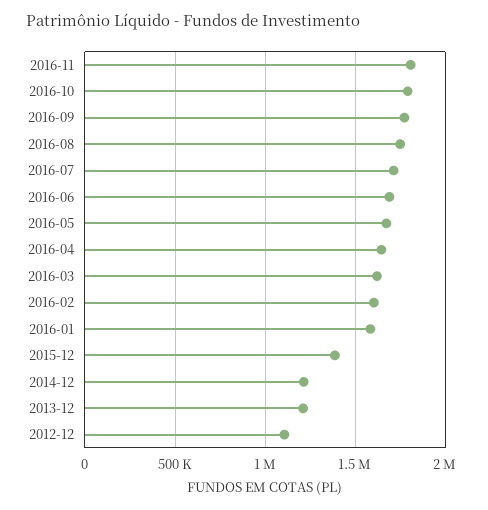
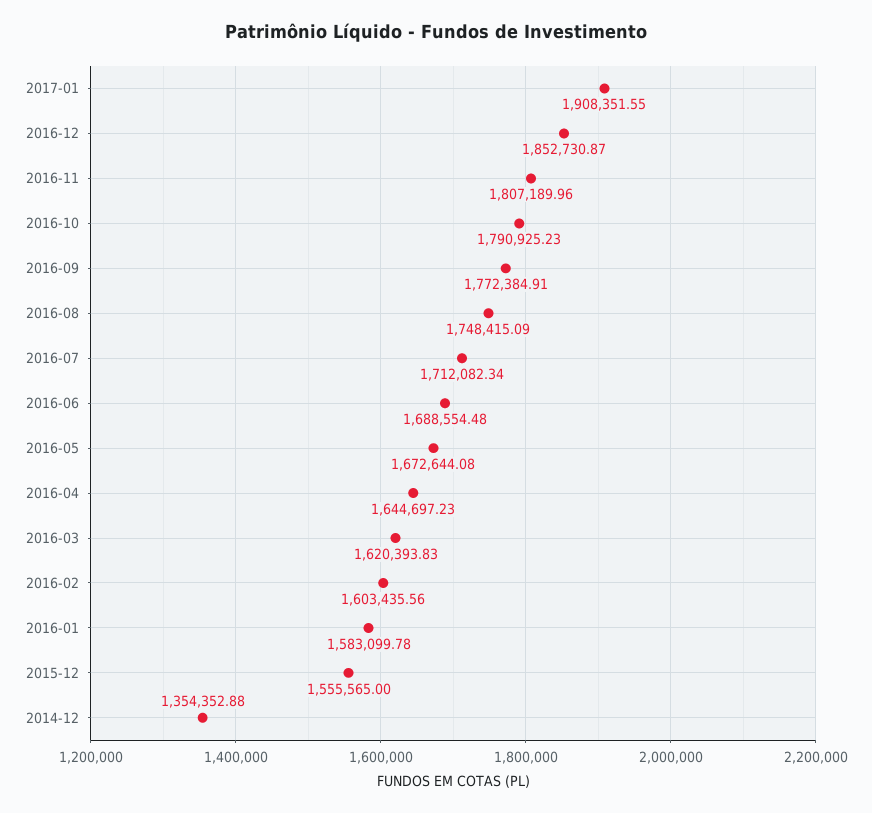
2015-12: 1400000 -> 1555565
2014-12: 1200000 -> 1354352.88
2013-12: 1200000 -> none
2012-12: 1100000 -> none
2017-01: none -> 1908351.55
2016-12: none -> 1852730.87

